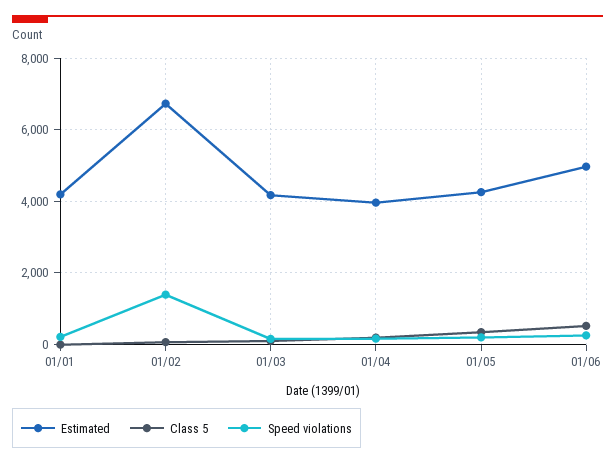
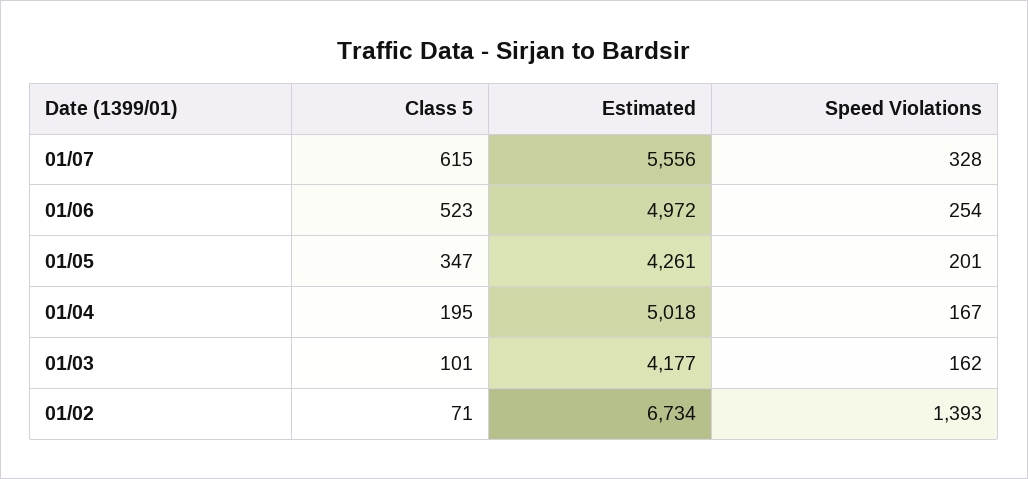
Estimated, 01/01: 4200 -> none
Class 5, 01/01: 0 -> none
Speed violations, 01/01: 200 -> none
Estimated, 01/04: 4000 -> 5018
Class 5, 01/07: none -> 615
Estimated, 01/07: none -> 5556
Speed violations, 01/07: none -> 328

